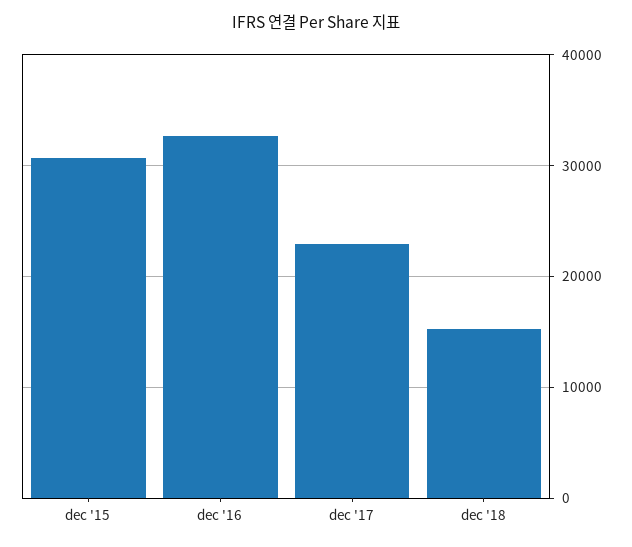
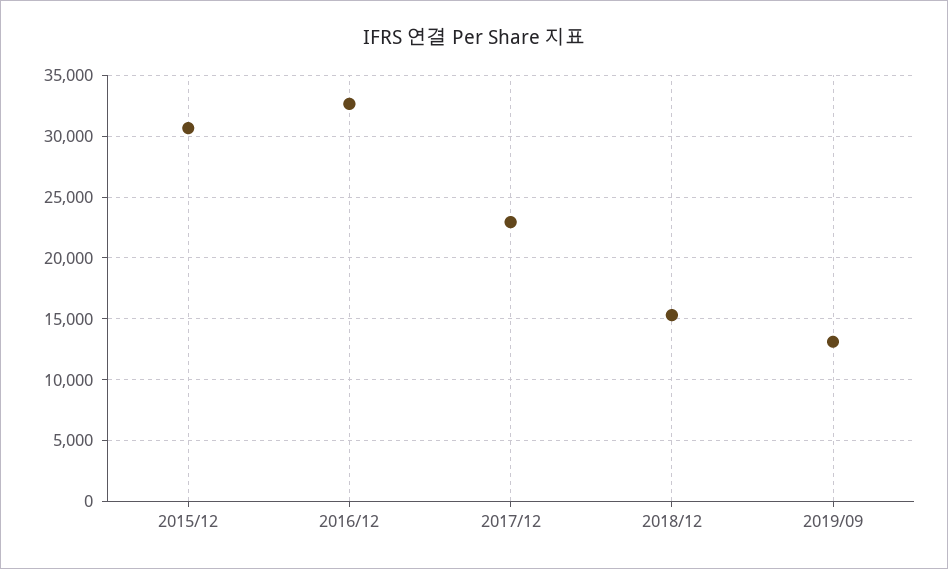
2019/09: none -> 13000

